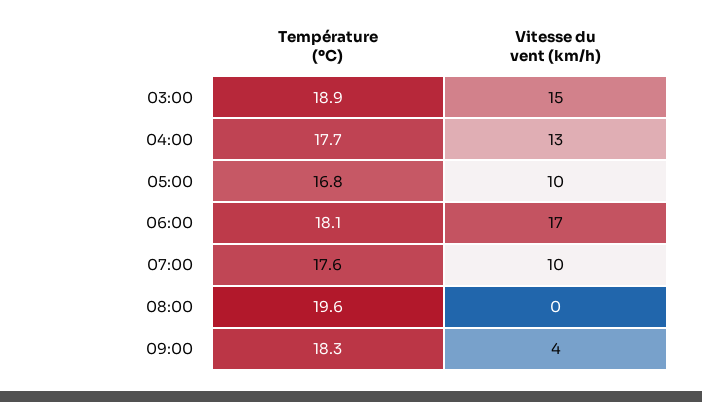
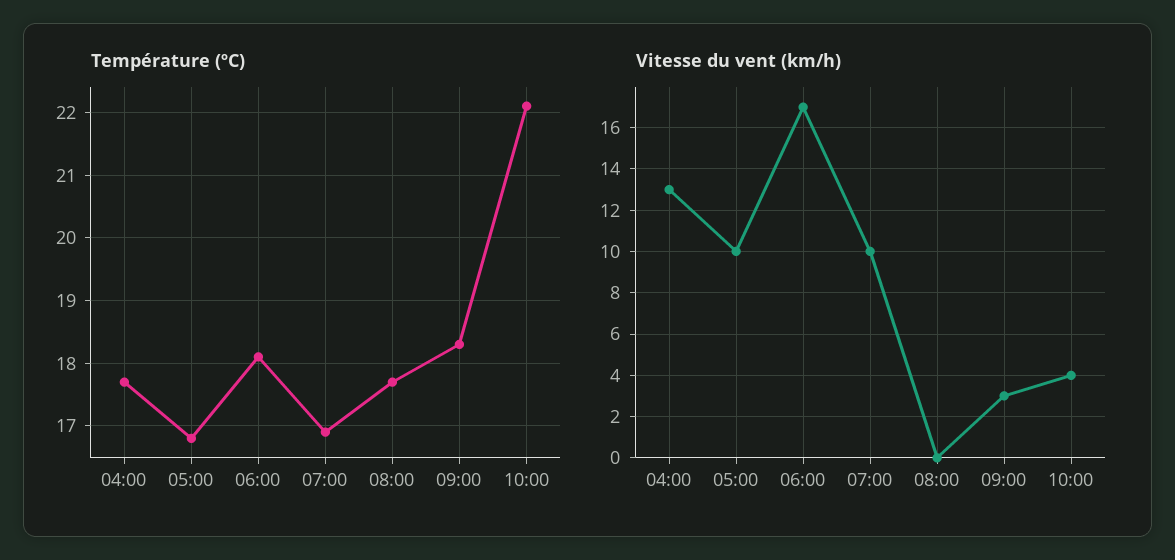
Température (ºC), 03:00: 18.9 -> none
Vitesse du vent (km/h), 03:00: 15 -> none
Température (ºC), 07:00: 17.6 -> 16.9
Température (ºC), 08:00: 19.6 -> 17.7
Vitesse du vent (km/h), 09:00: 4 -> 3
Température (ºC), 10:00: none -> 22.1
Vitesse du vent (km/h), 10:00: none -> 4

